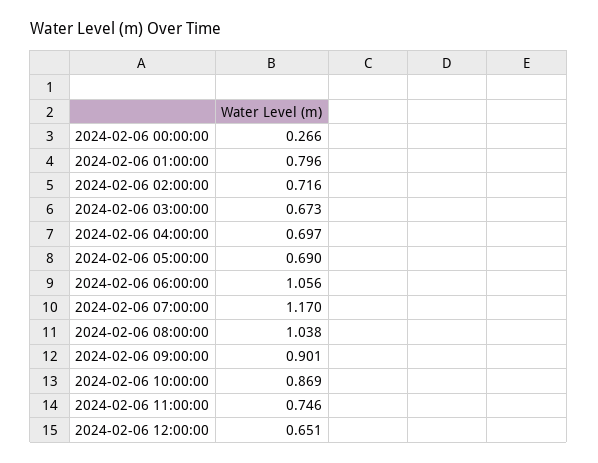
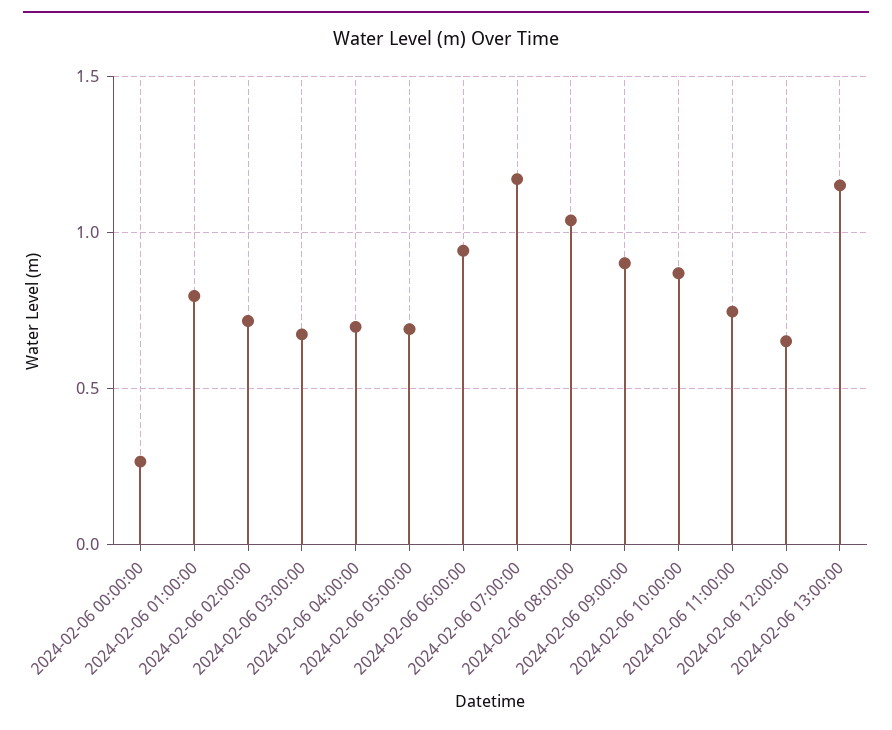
2024-02-06 06:00:00: 1.056 -> 0.95
2024-02-06 13:00:00: none -> 1.15

